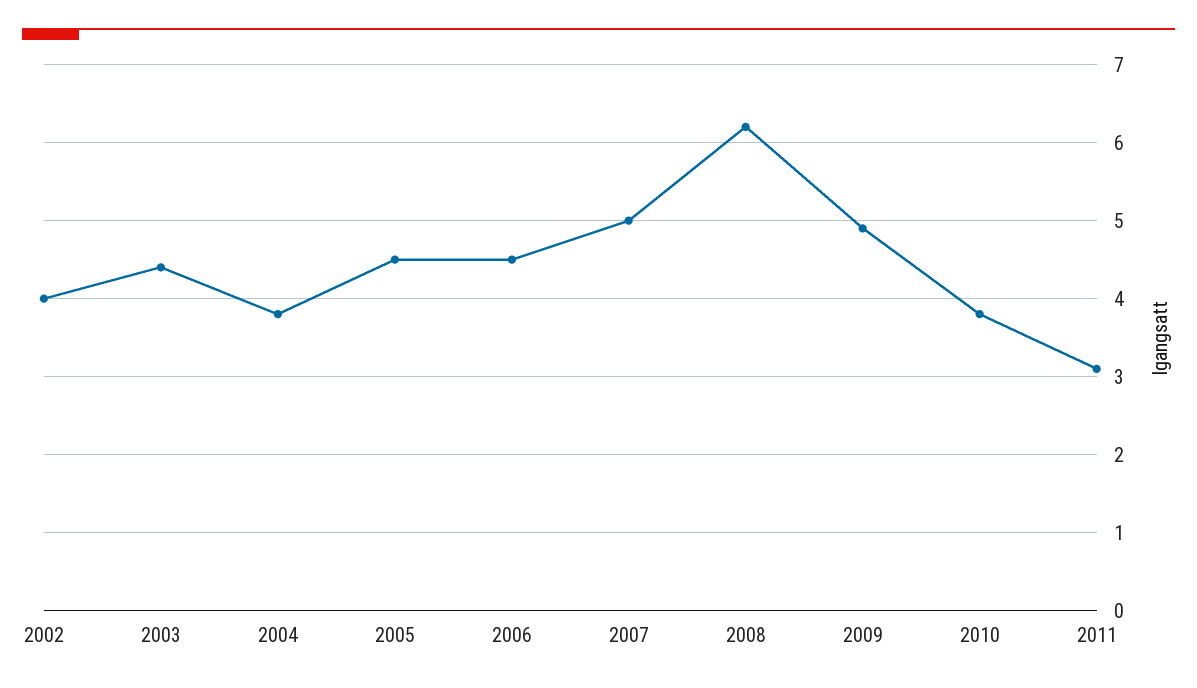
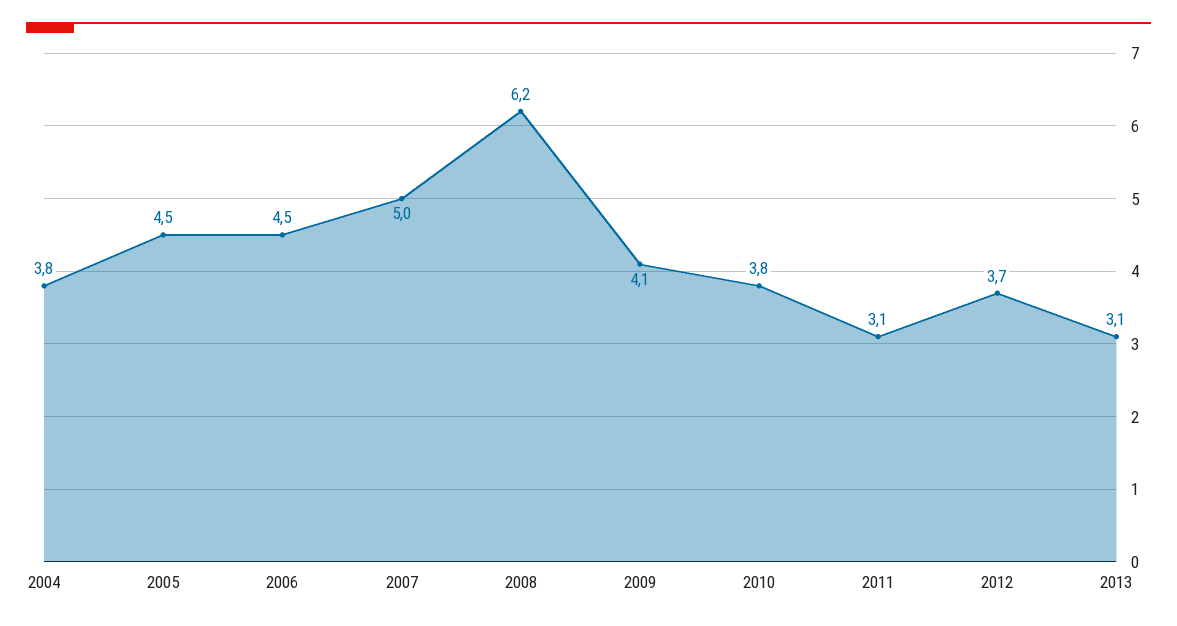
2002: 4 -> none
2003: 4.4 -> none
2009: 4.9 -> 4.1
2012: none -> 3.7
2013: none -> 3.1

